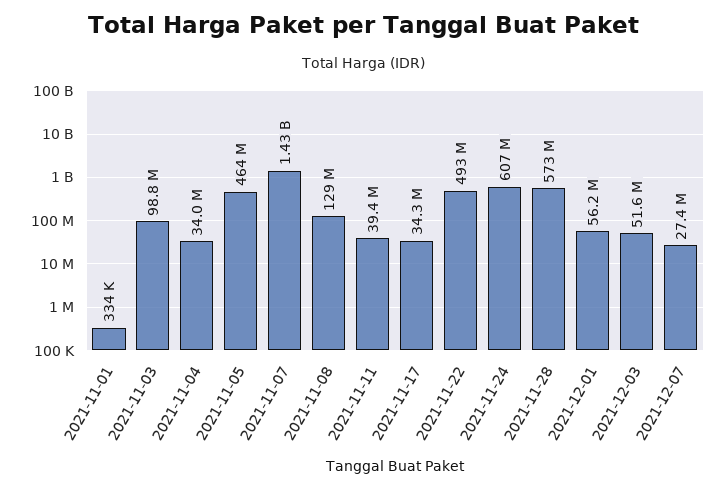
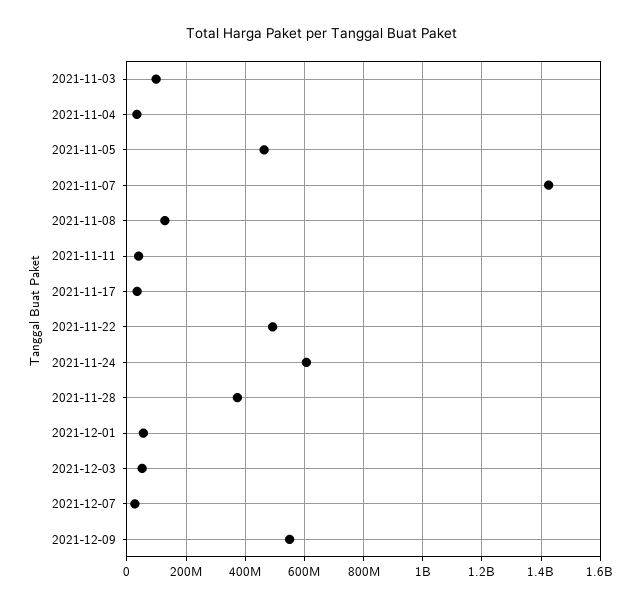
2021-11-01: 334000 -> none
2021-11-28: 573000000 -> 375000000
2021-12-09: none -> 550000000

